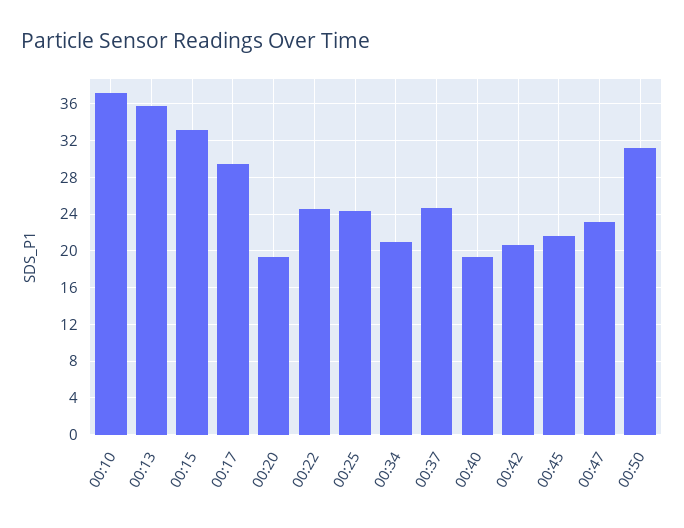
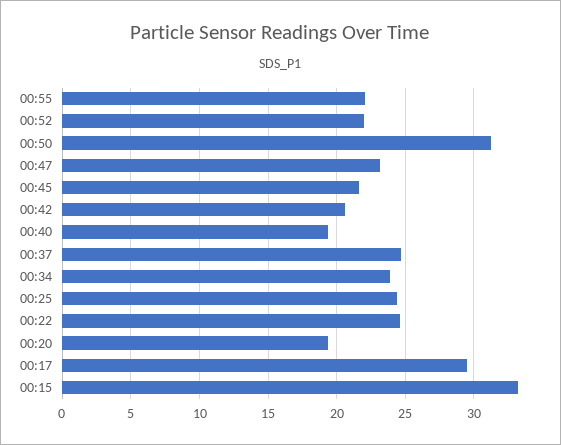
00:10: 37 -> none
00:13: 36 -> none
00:34: 21 -> 24
00:55: none -> 22
00:52: none -> 22

